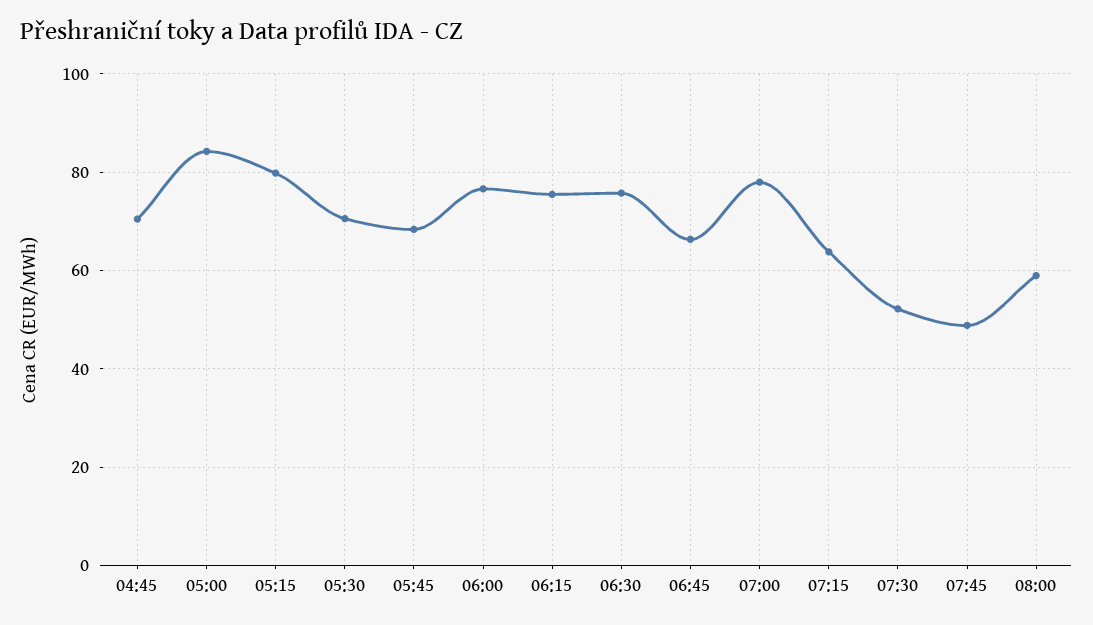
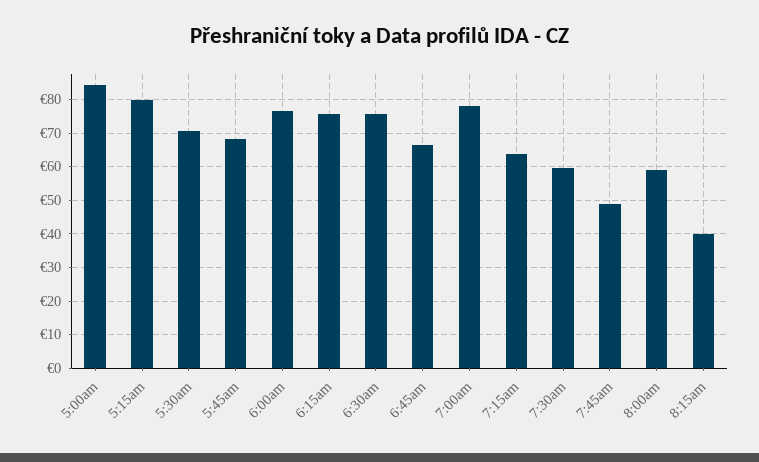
04:45: 70 -> none
07:30: 52 -> 60
8:15am: none -> 40

